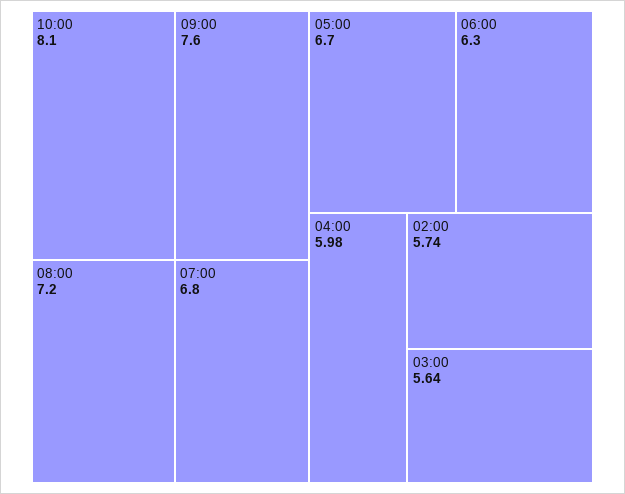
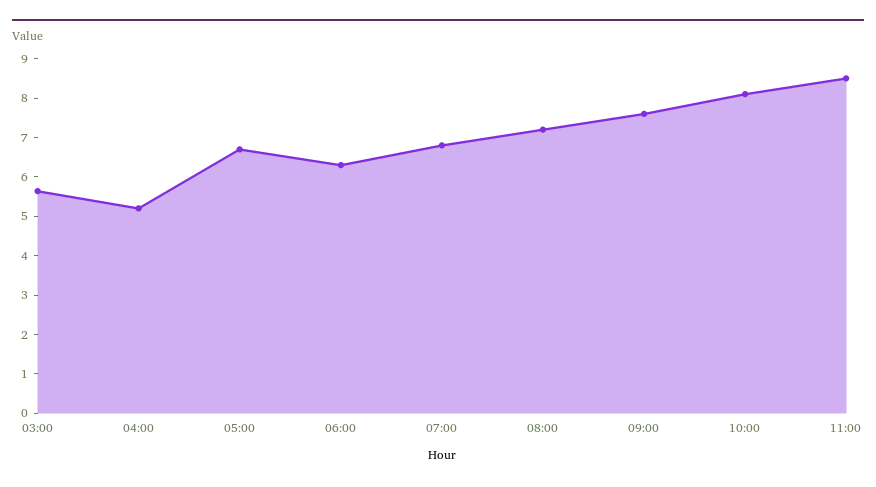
04:00: 5.98 -> 5.25
02:00: 5.74 -> none
11:00: none -> 8.5

